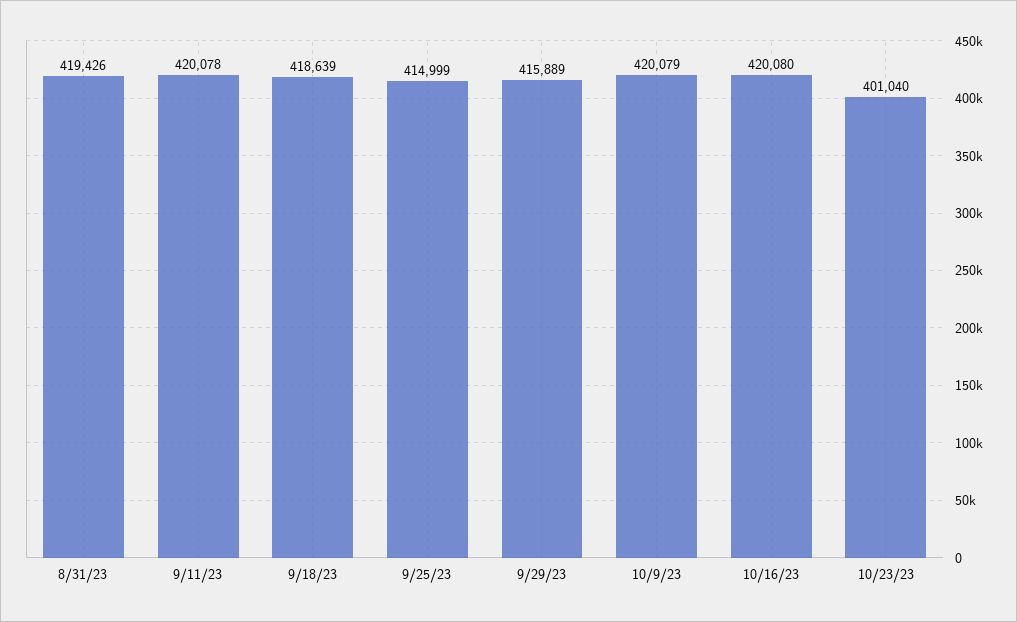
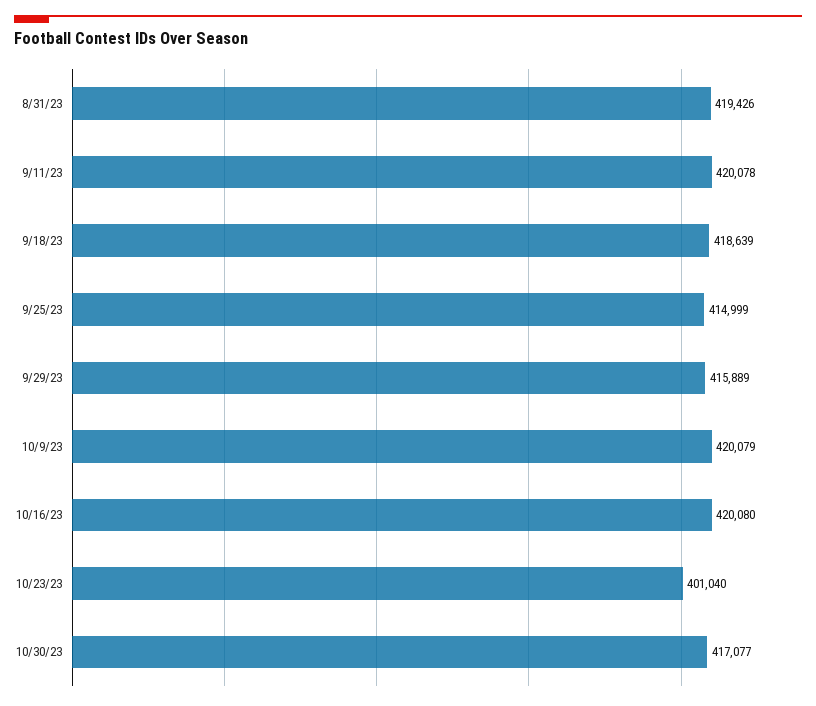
10/30/23: none -> 417077

